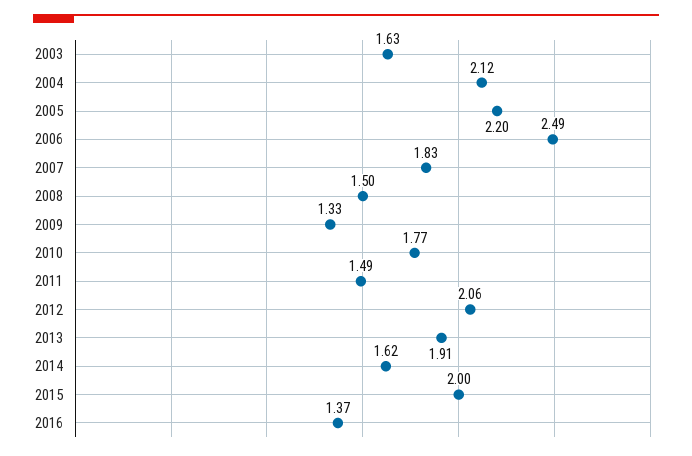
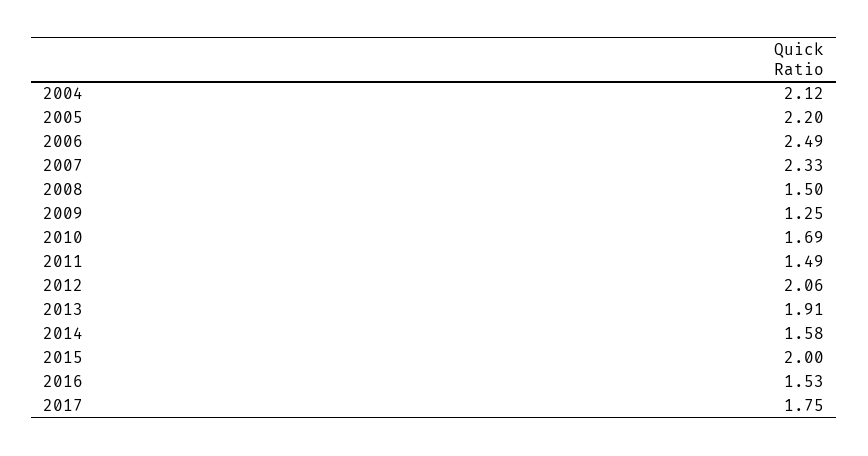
2003: 1.63 -> none
2007: 1.83 -> 2.33
2009: 1.33 -> 1.25
2010: 1.77 -> 1.69
2014: 1.62 -> 1.58
2016: 1.37 -> 1.53
2017: none -> 1.75

